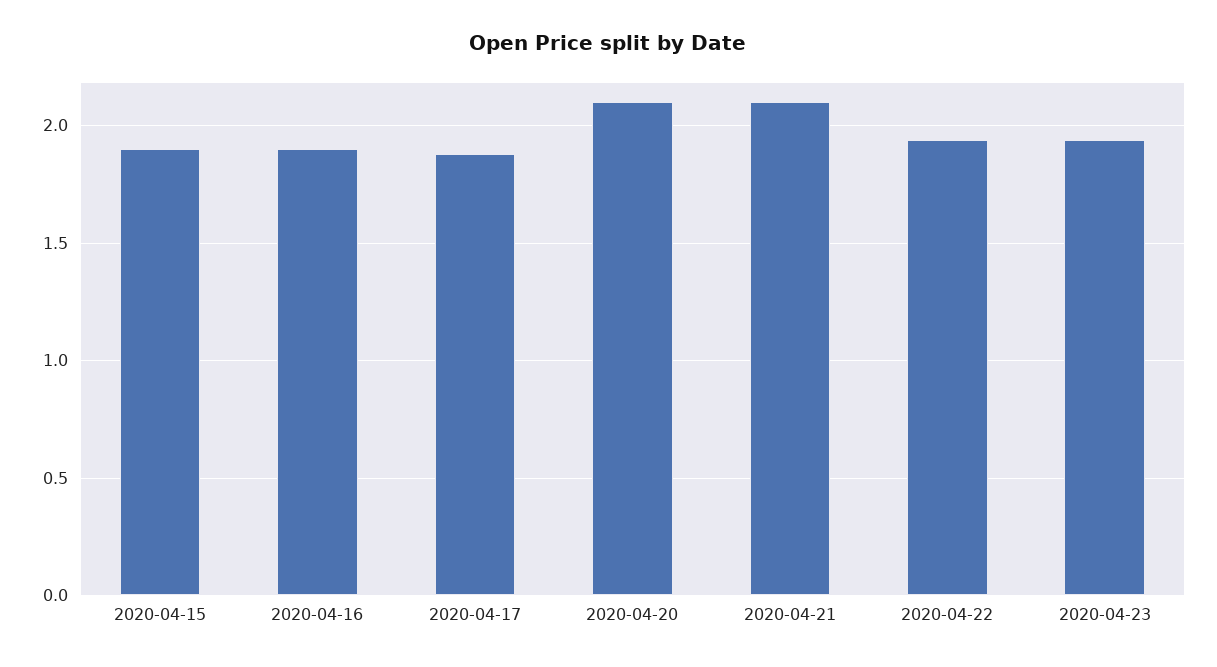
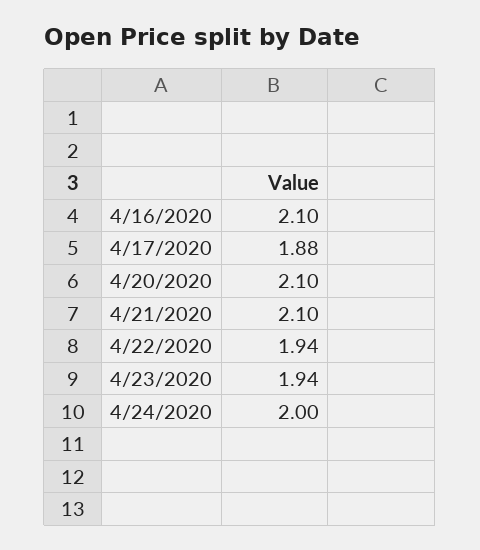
2020-04-15: 1.9 -> none
2020-04-16: 1.9 -> 2.1
4/24/2020: none -> 2

